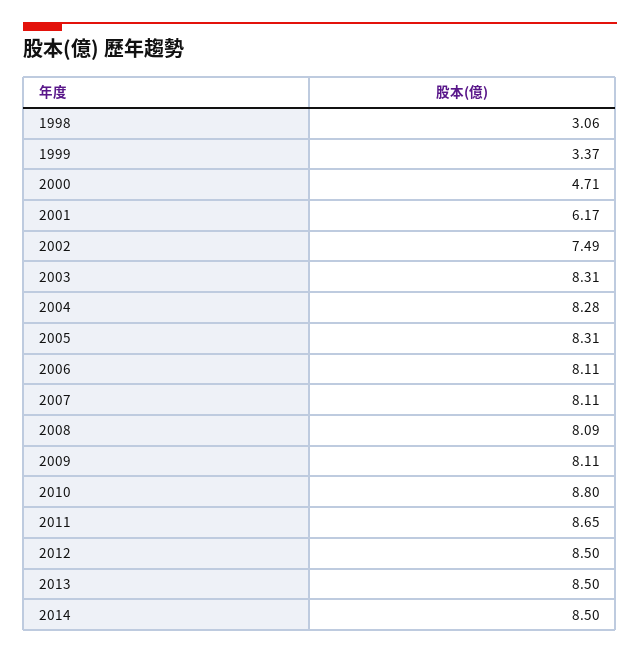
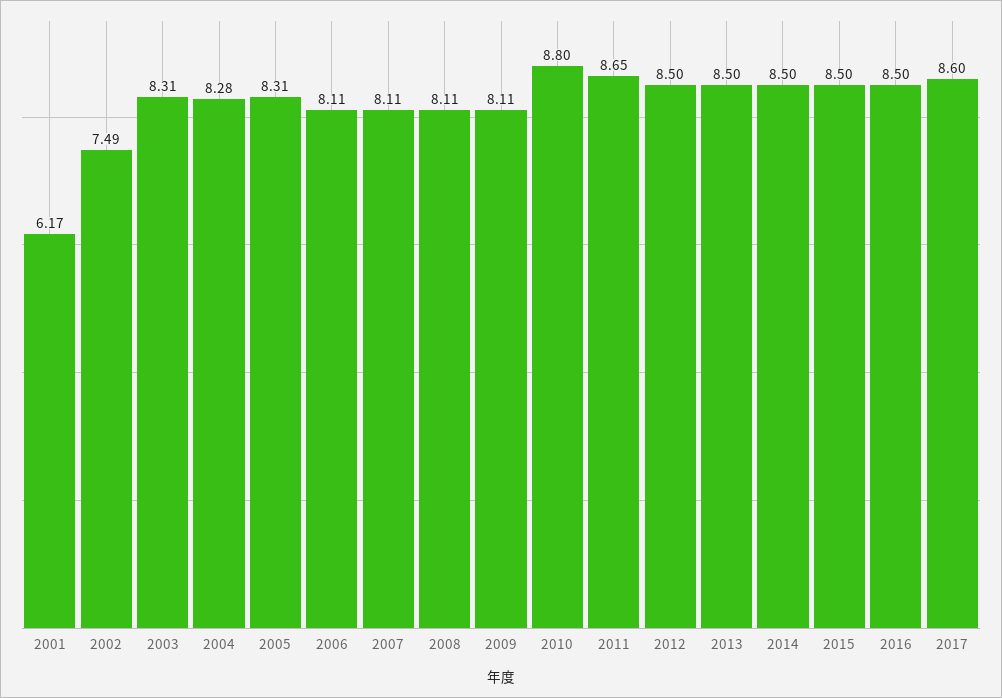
1998: 3.06 -> none
1999: 3.37 -> none
2000: 4.71 -> none
2008: 8.09 -> 8.11
2015: none -> 8.5
2016: none -> 8.5
2017: none -> 8.6

